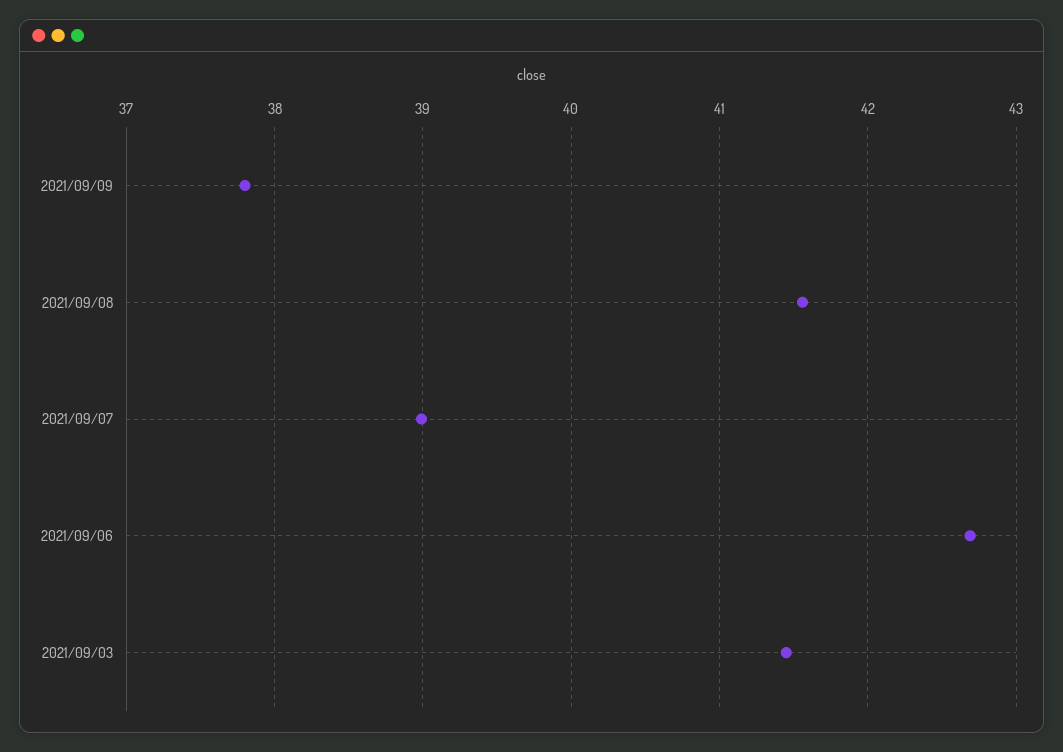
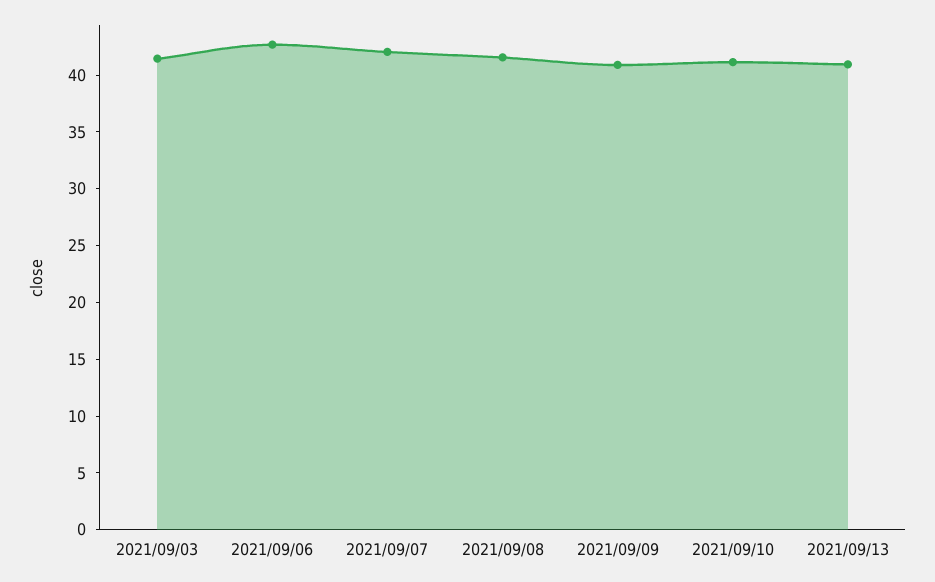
2021/09/09: 37.8 -> 41
2021/09/07: 39 -> 42
2021/09/10: none -> 41
2021/09/13: none -> 41

